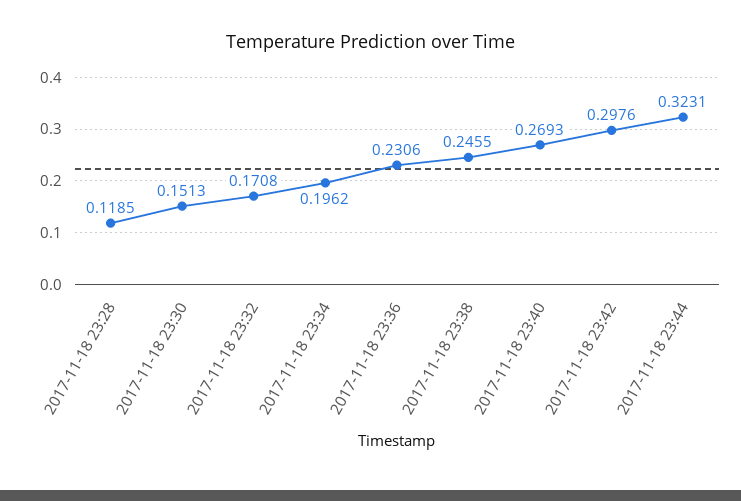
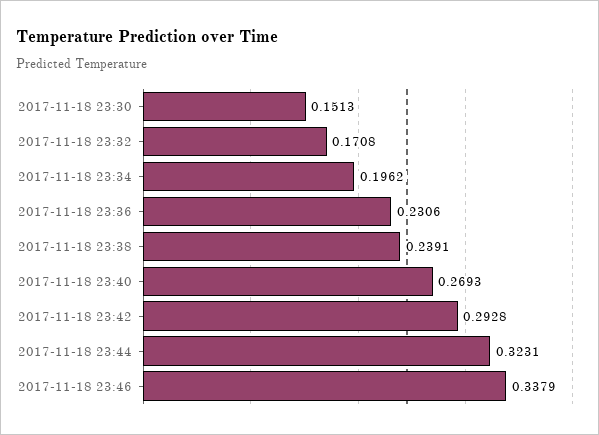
2017-11-18 23:28: 0.1185 -> none
2017-11-18 23:38: 0.2455 -> 0.2391
2017-11-18 23:42: 0.2976 -> 0.2928
2017-11-18 23:46: none -> 0.3379

